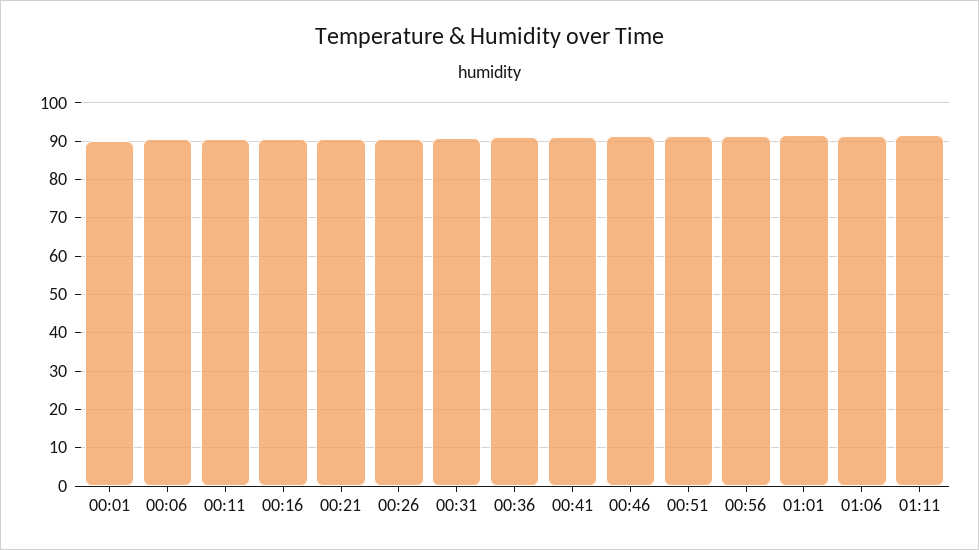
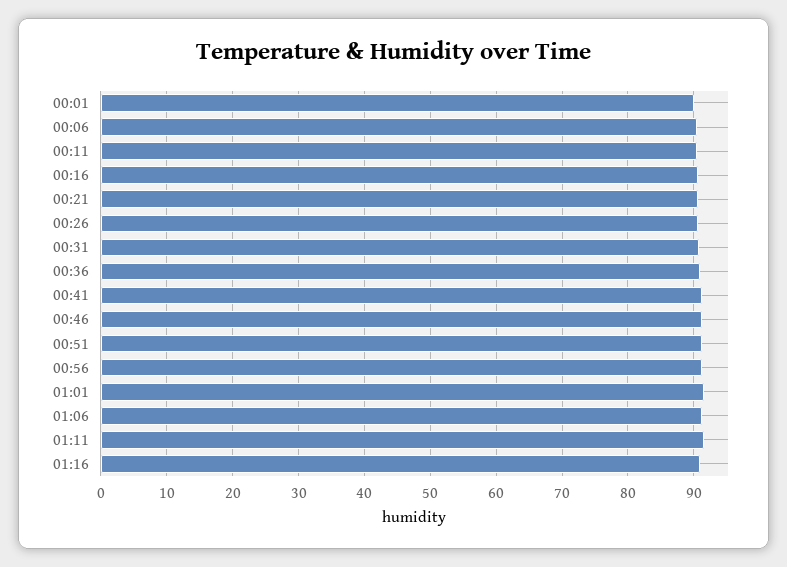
01:16: none -> 91

